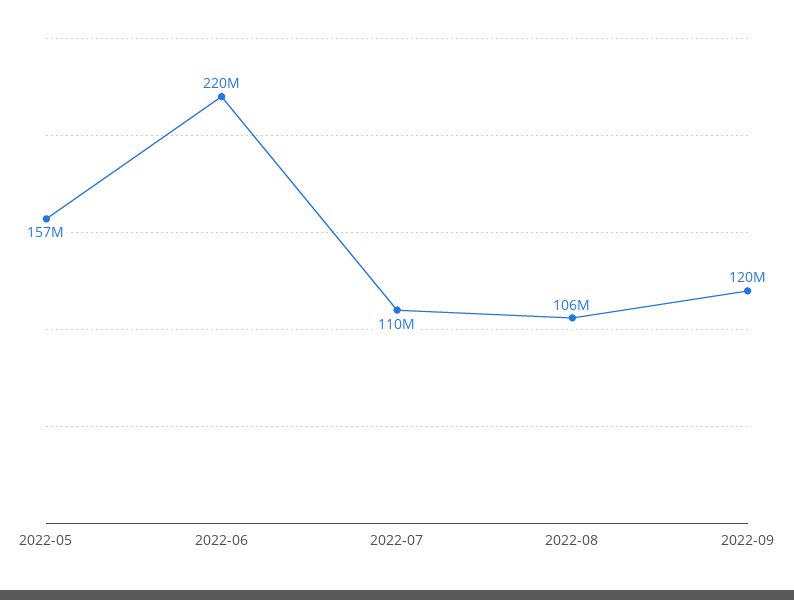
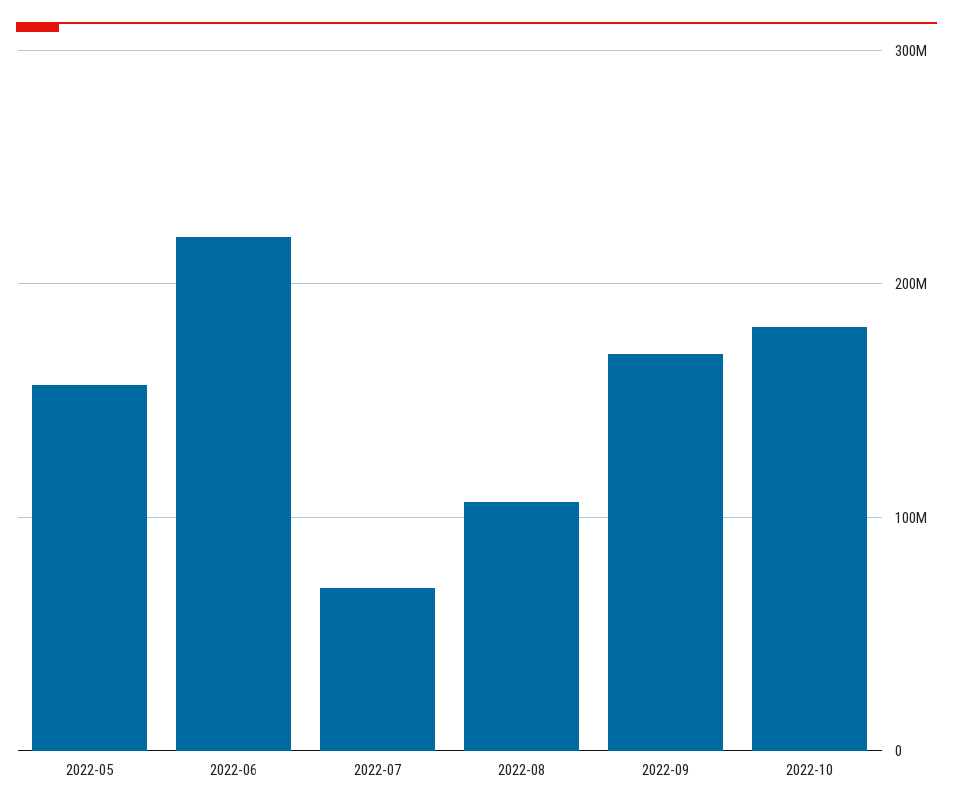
2022-07: 110000000 -> 70000000
2022-09: 120000000 -> 170000000
2022-10: none -> 180000000

